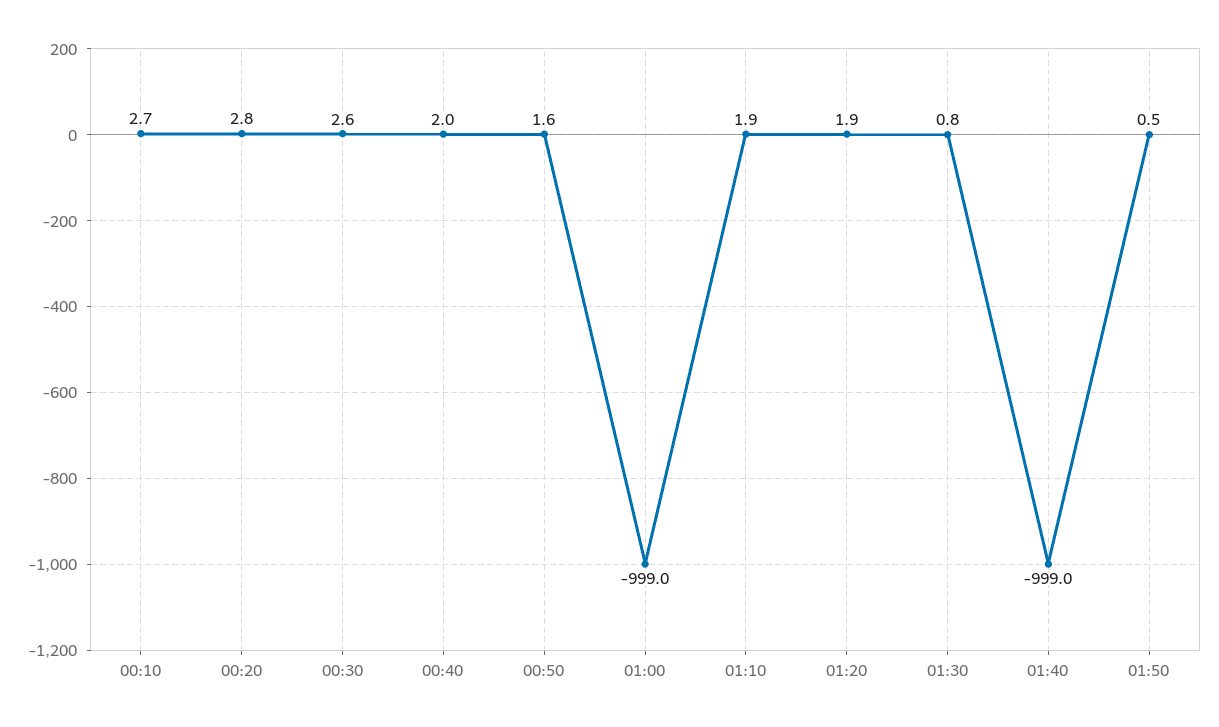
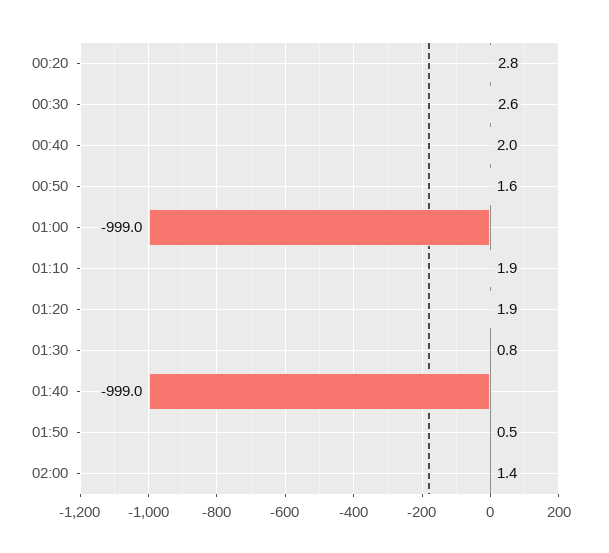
00:10: 2.7 -> none
02:00: none -> 1.4

